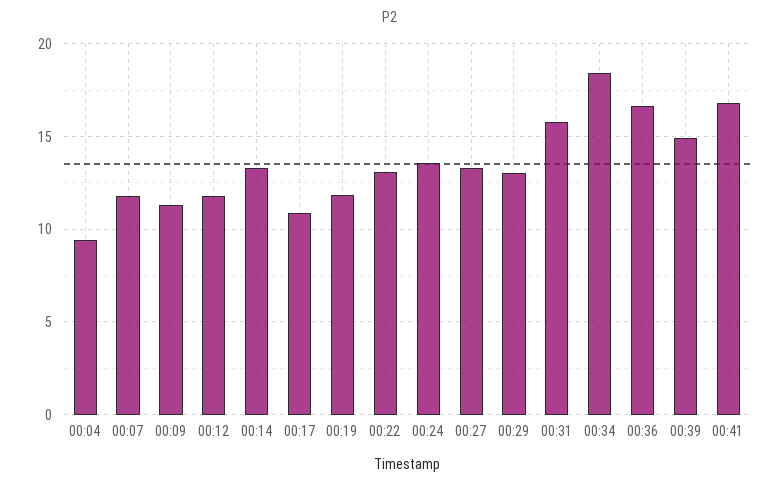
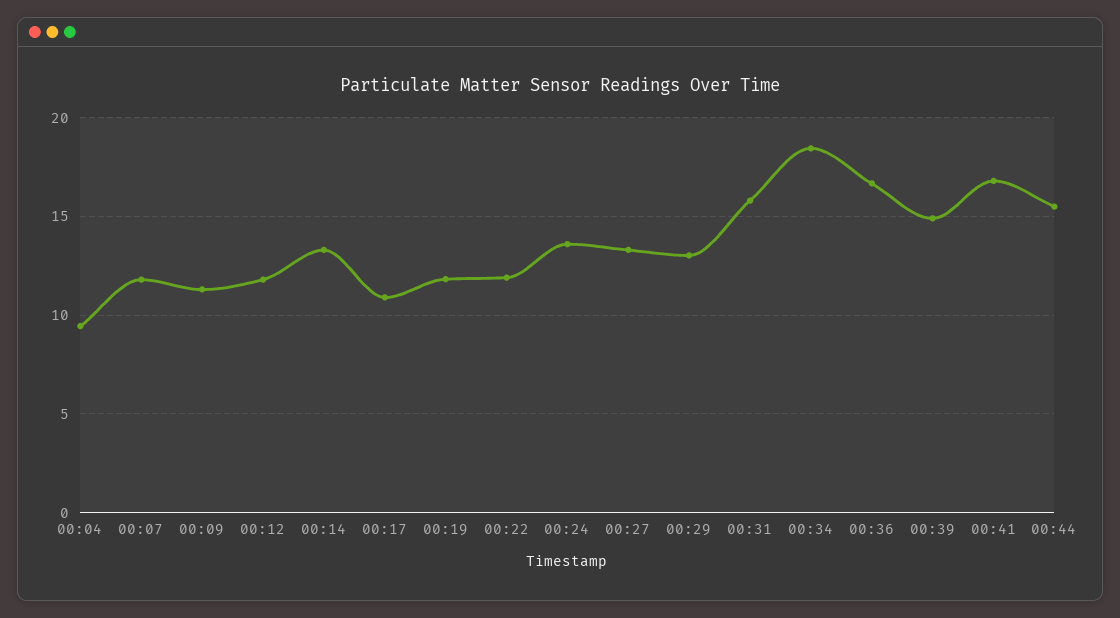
00:22: 13 -> 12
00:44: none -> 15.5

